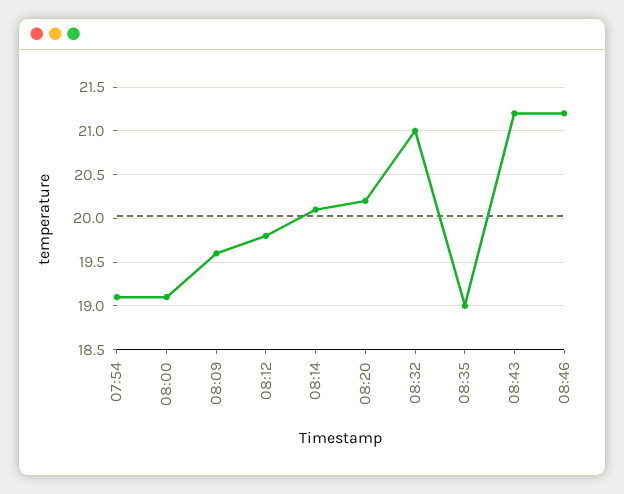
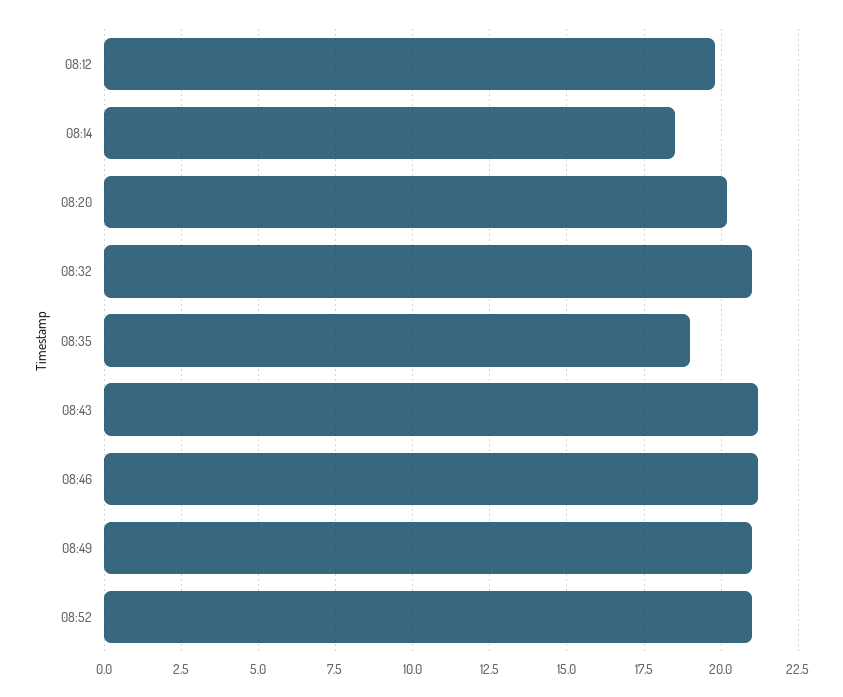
07:54: 19.1 -> none
08:00: 19.1 -> none
08:09: 19.6 -> none
08:14: 20.1 -> 18.5
08:49: none -> 21
08:52: none -> 21

